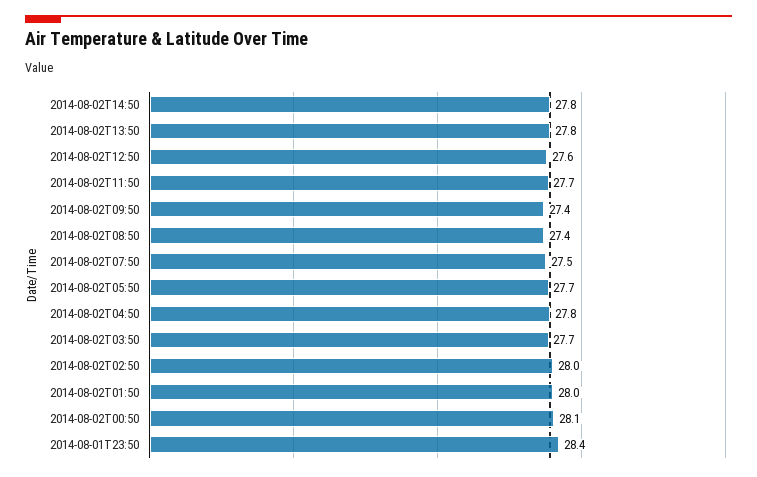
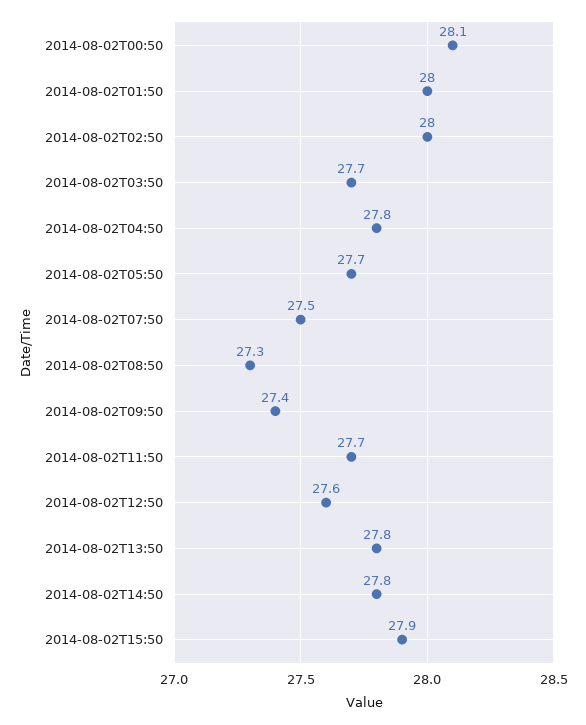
2014-08-02T08:50: 27.4 -> 27.3
2014-08-01T23:50: 28.4 -> none
2014-08-02T15:50: none -> 27.9

